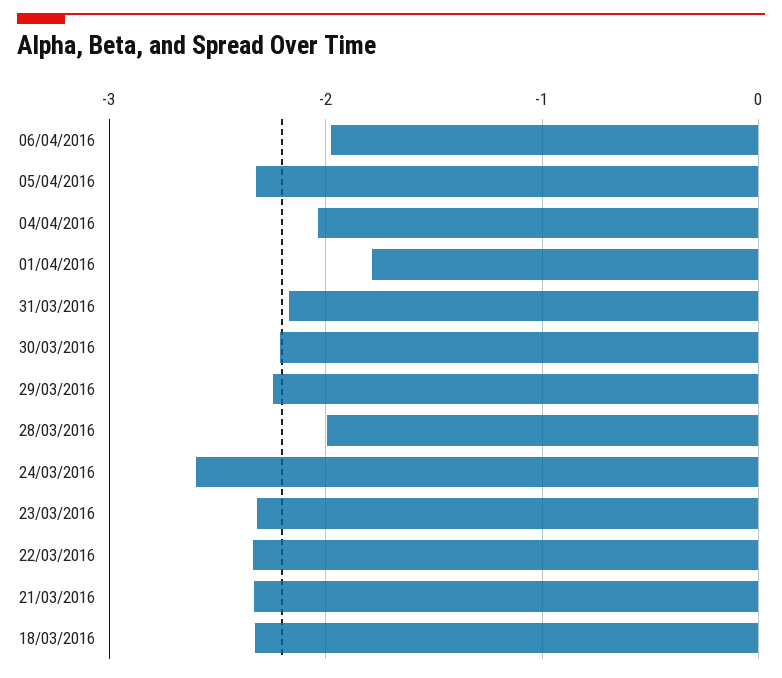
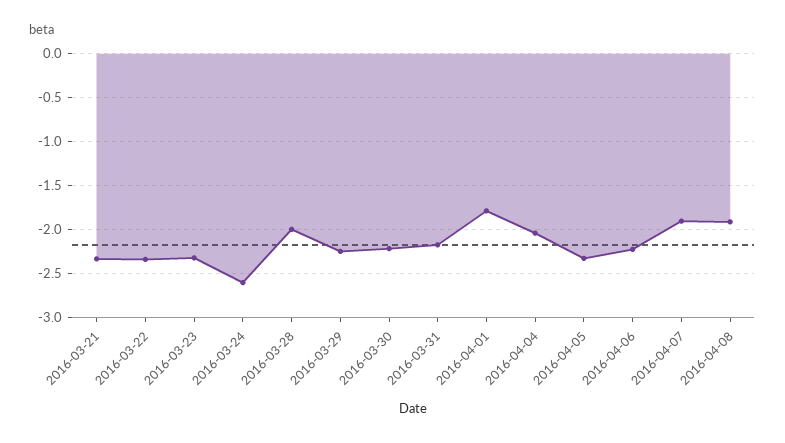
06/04/2016: -2 -> -2.2
18/03/2016: -2.3 -> none
2016-04-07: none -> -1.9
2016-04-08: none -> -1.9

